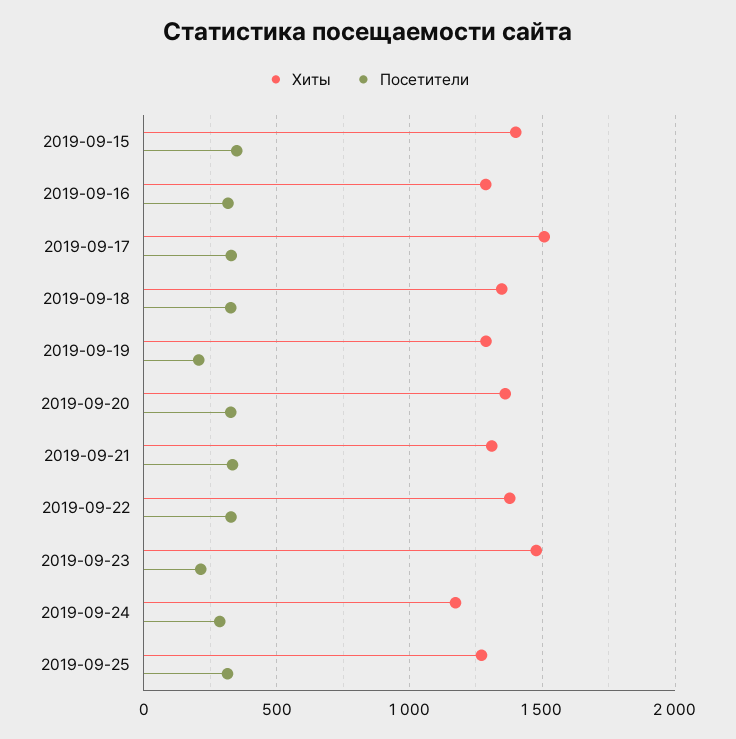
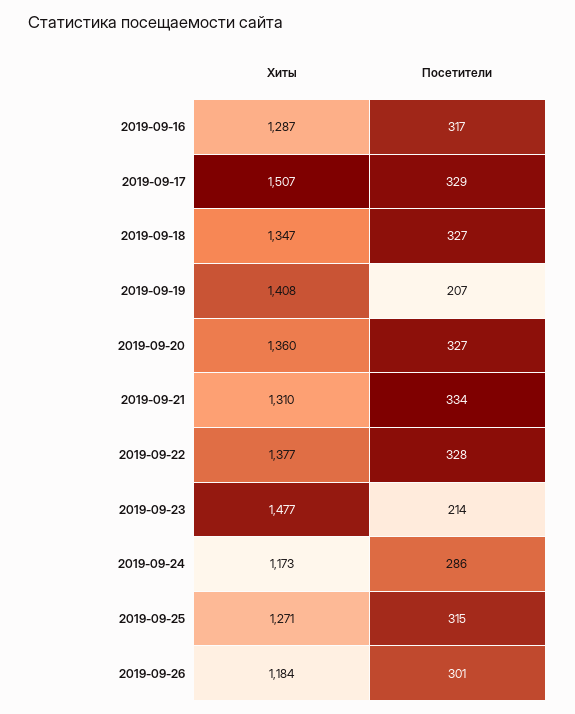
Хиты, 2019-09-15: 1400 -> none
Посетители, 2019-09-15: 350 -> none
Хиты, 2019-09-19: 1300 -> 1408
Хиты, 2019-09-26: none -> 1184
Посетители, 2019-09-26: none -> 301

